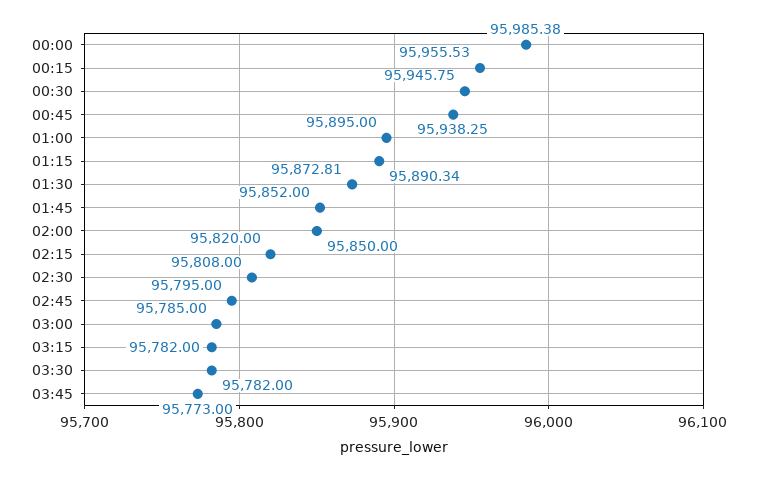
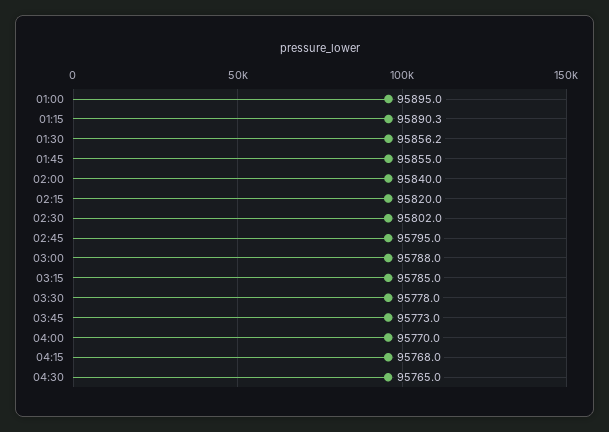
00:00: 95985.38 -> none
00:15: 95955.53 -> none
00:30: 95945.75 -> none
00:45: 95938.25 -> none
01:30: 95872.81 -> 95856.2
01:45: 95852 -> 95855
02:00: 95850 -> 95840
02:30: 95808 -> 95802
03:00: 95785 -> 95788
03:15: 95782 -> 95785
03:30: 95782 -> 95778
04:00: none -> 95770
04:15: none -> 95768
04:30: none -> 95765

